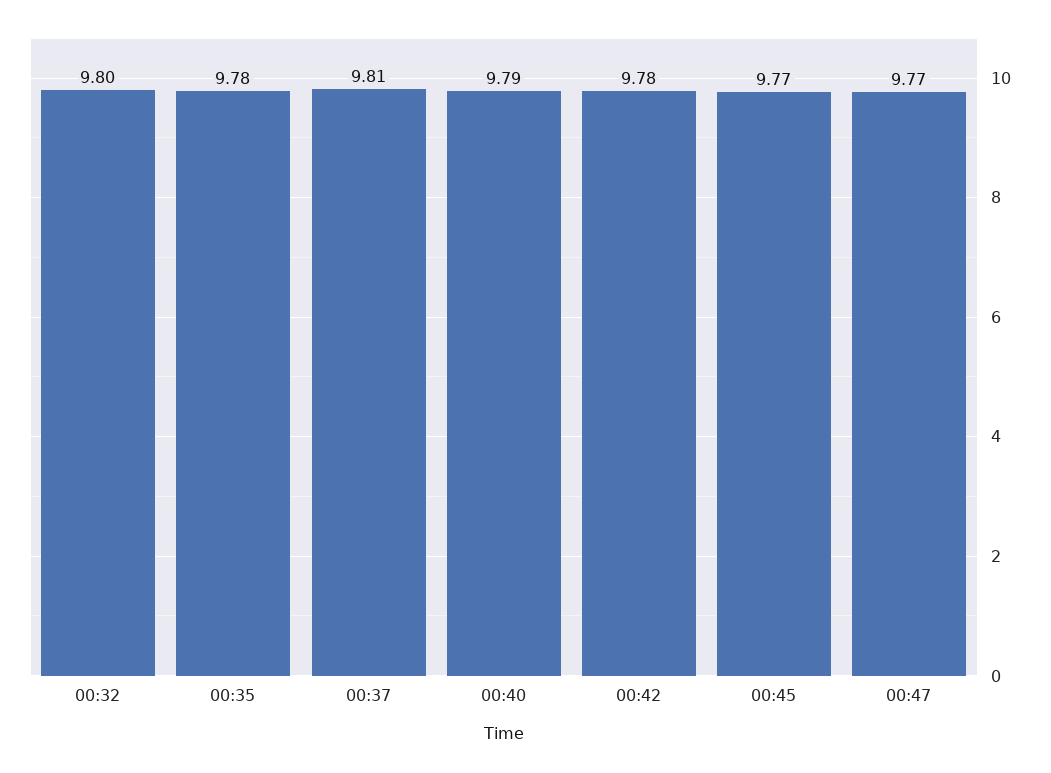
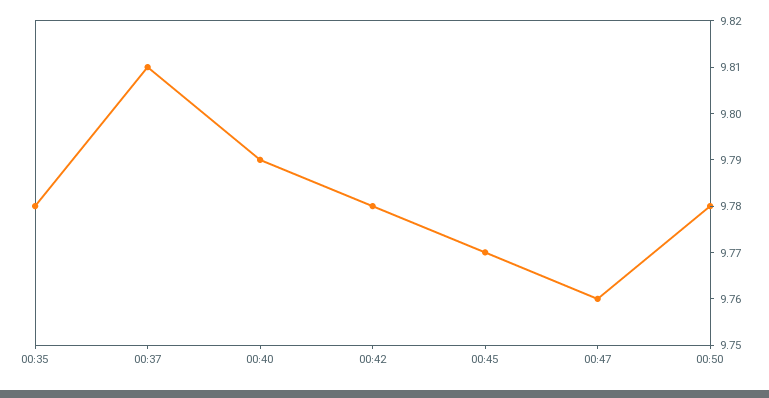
00:32: 9.8 -> none
00:47: 9.77 -> 9.76
00:50: none -> 9.78

